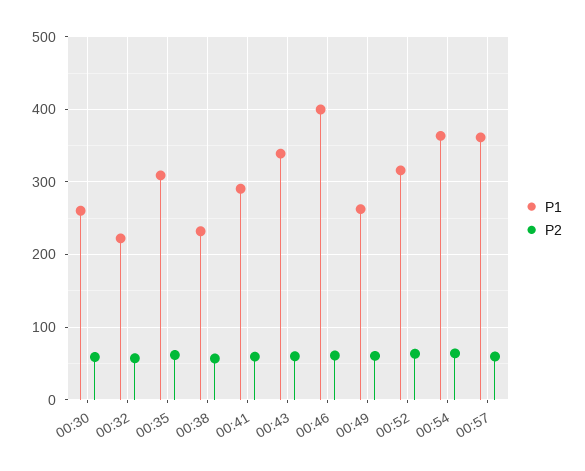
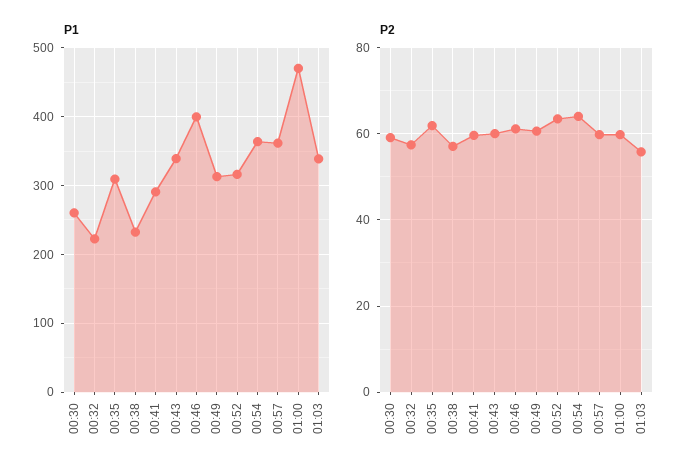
P1, 00:49: 260 -> 310
P1, 01:00: none -> 470
P1, 01:03: none -> 340
P2, 01:00: none -> 60
P2, 01:03: none -> 56

